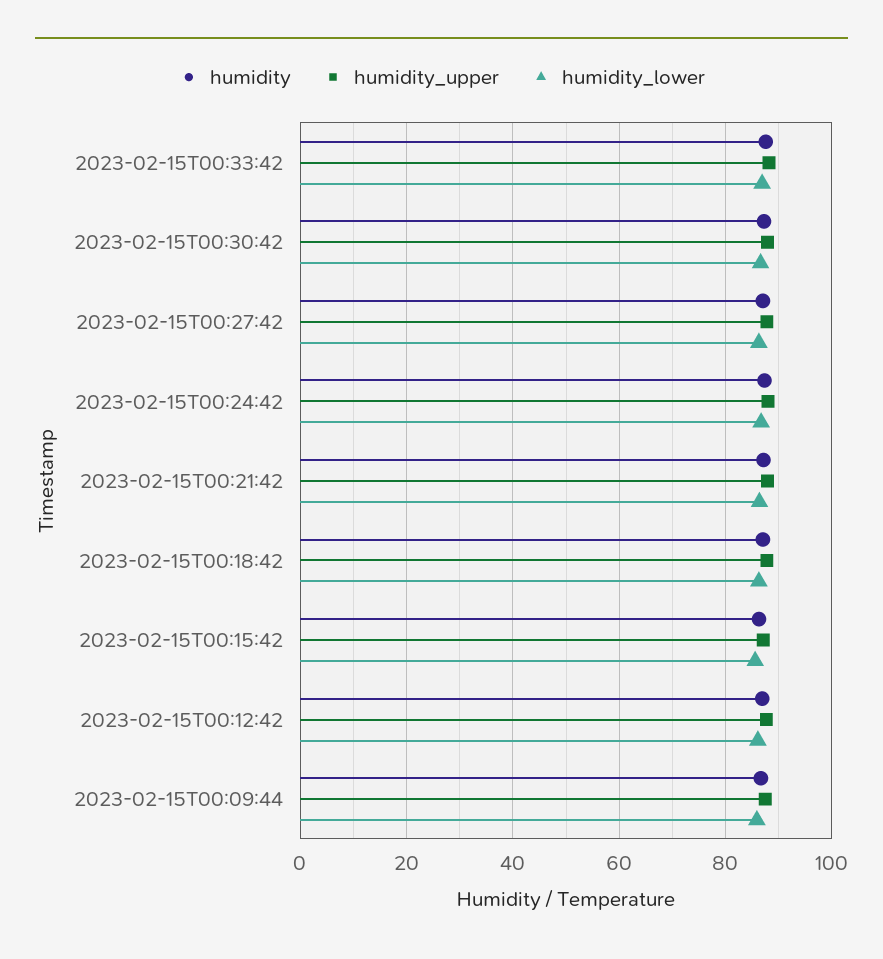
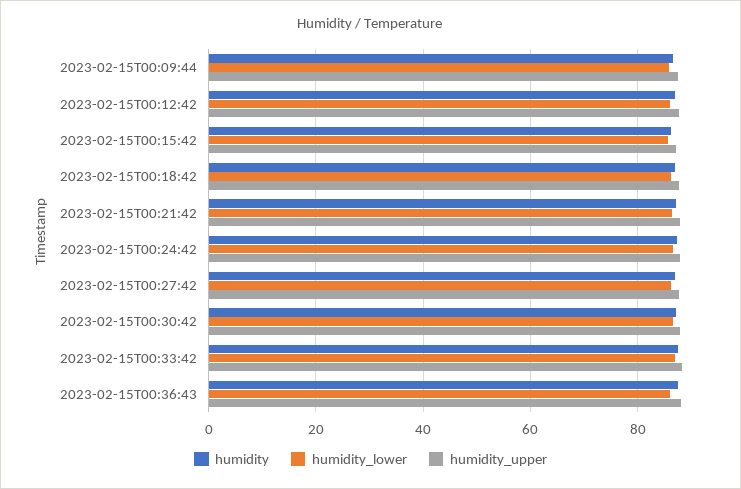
humidity, 2023-02-15T00:36:43: none -> 88
humidity_lower, 2023-02-15T00:36:43: none -> 86
humidity_upper, 2023-02-15T00:36:43: none -> 88

